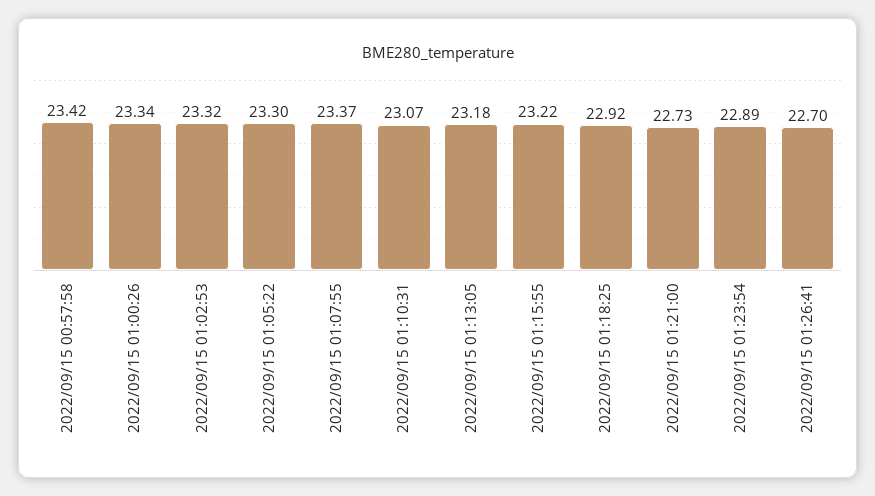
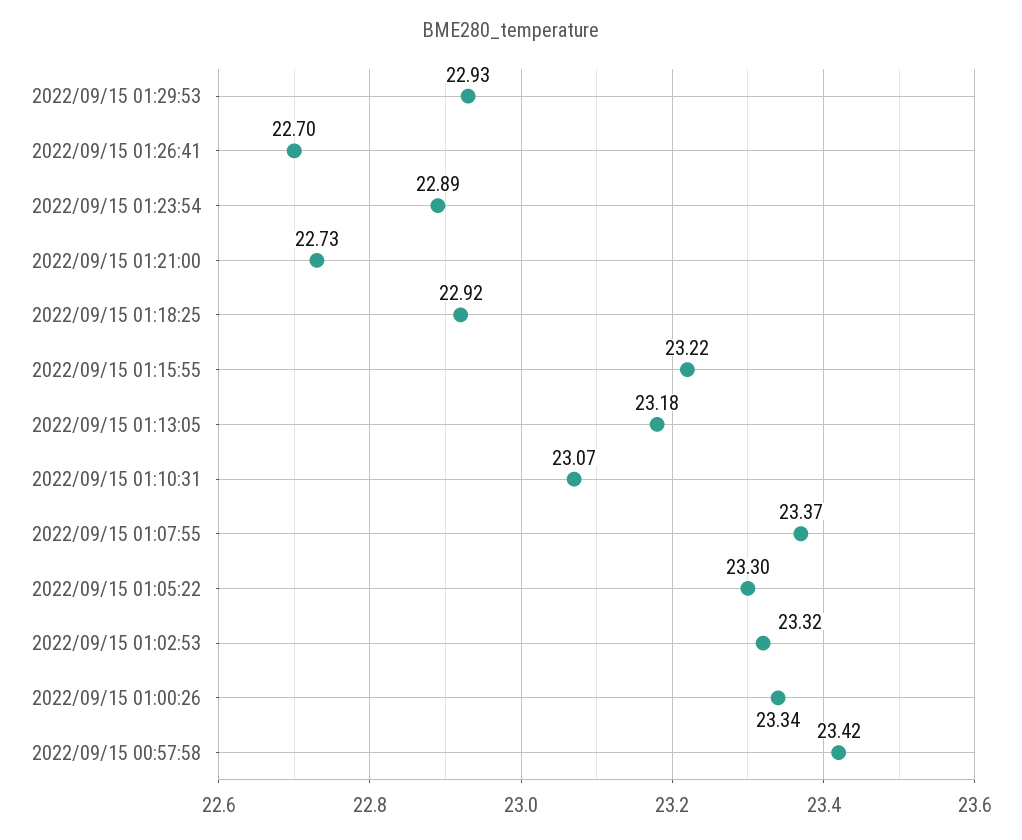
2022/09/15 01:29:53: none -> 22.93

